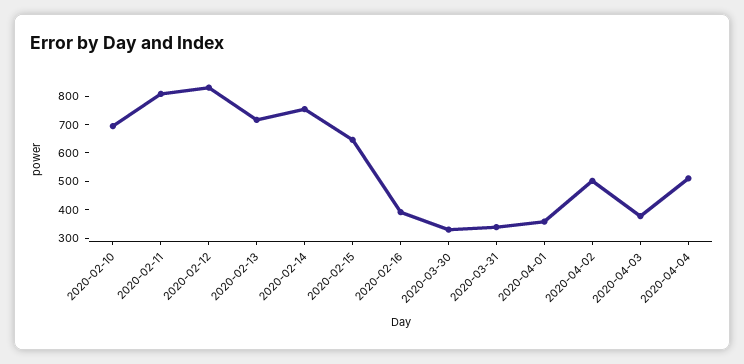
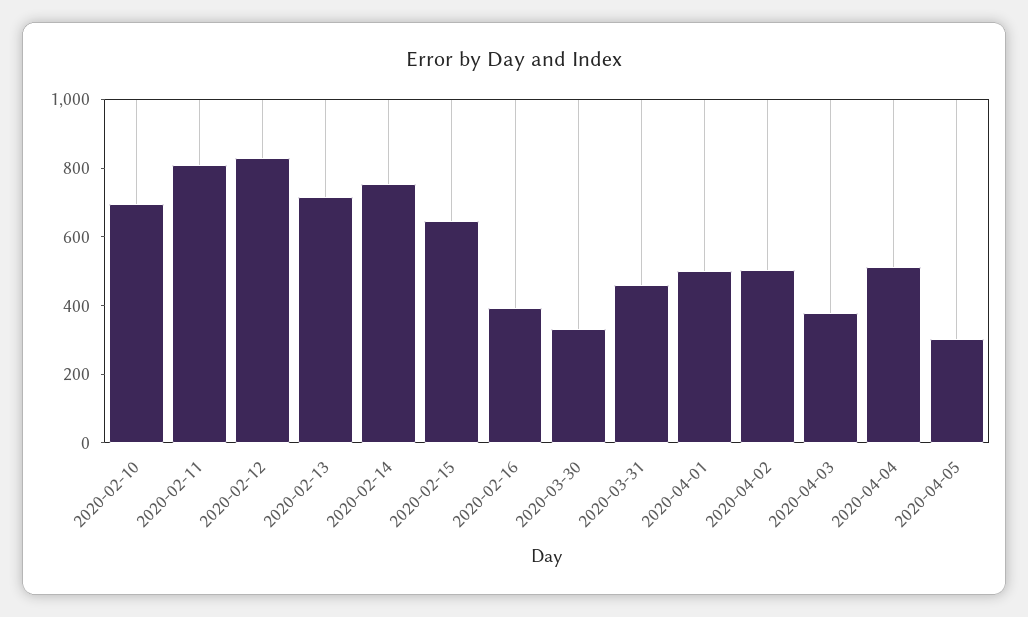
2020-03-31: 350 -> 450
2020-04-01: 350 -> 500
2020-04-05: none -> 300

